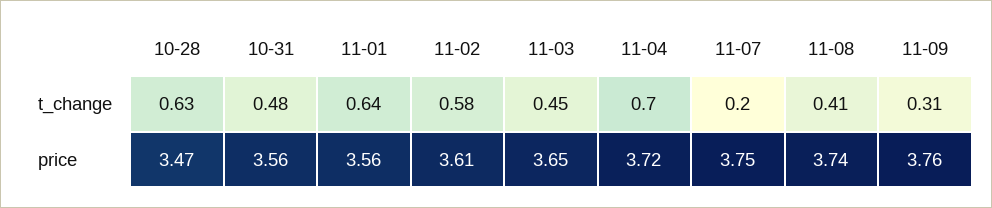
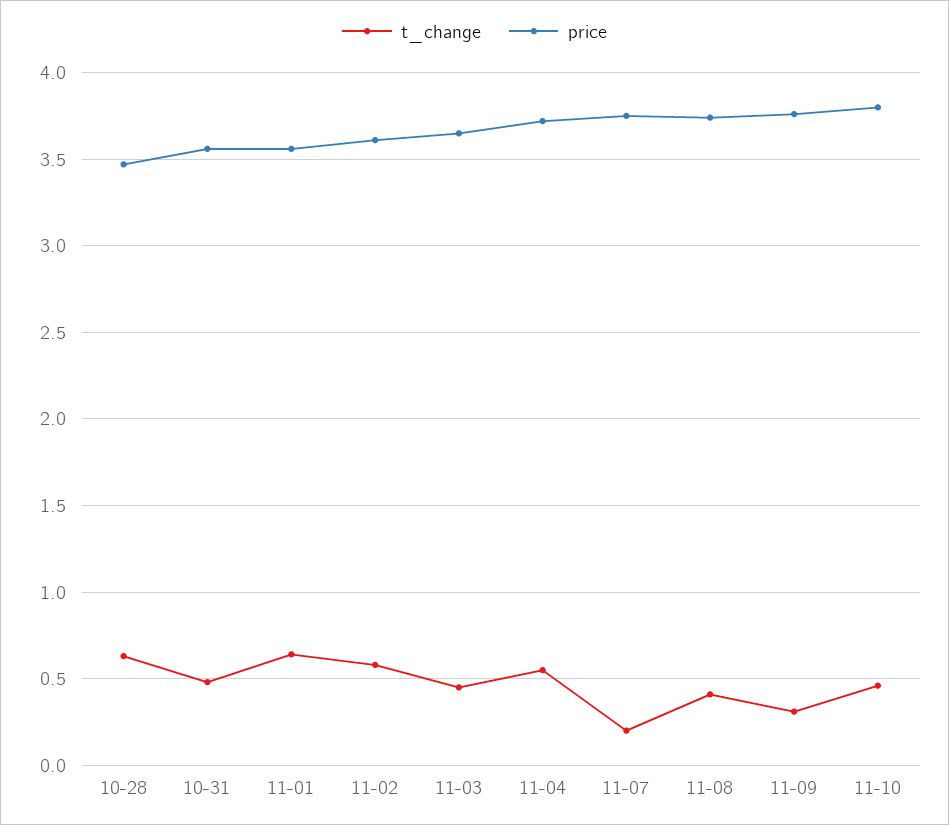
t_change, 11-04: 0.7 -> 0.55
t_change, 11-10: none -> 0.45
price, 11-10: none -> 3.8

